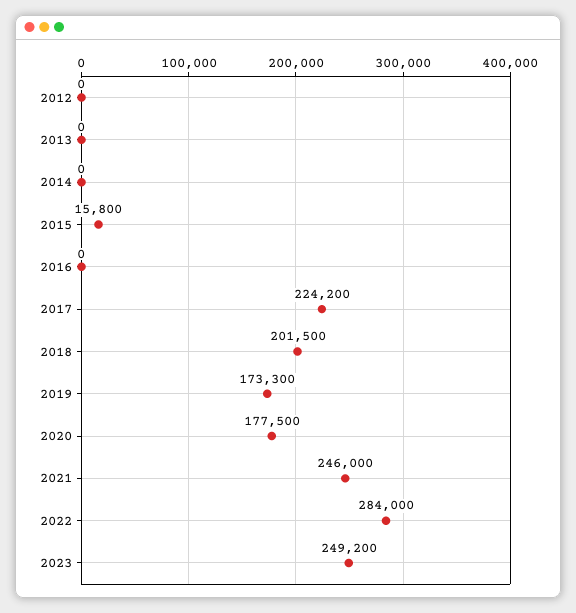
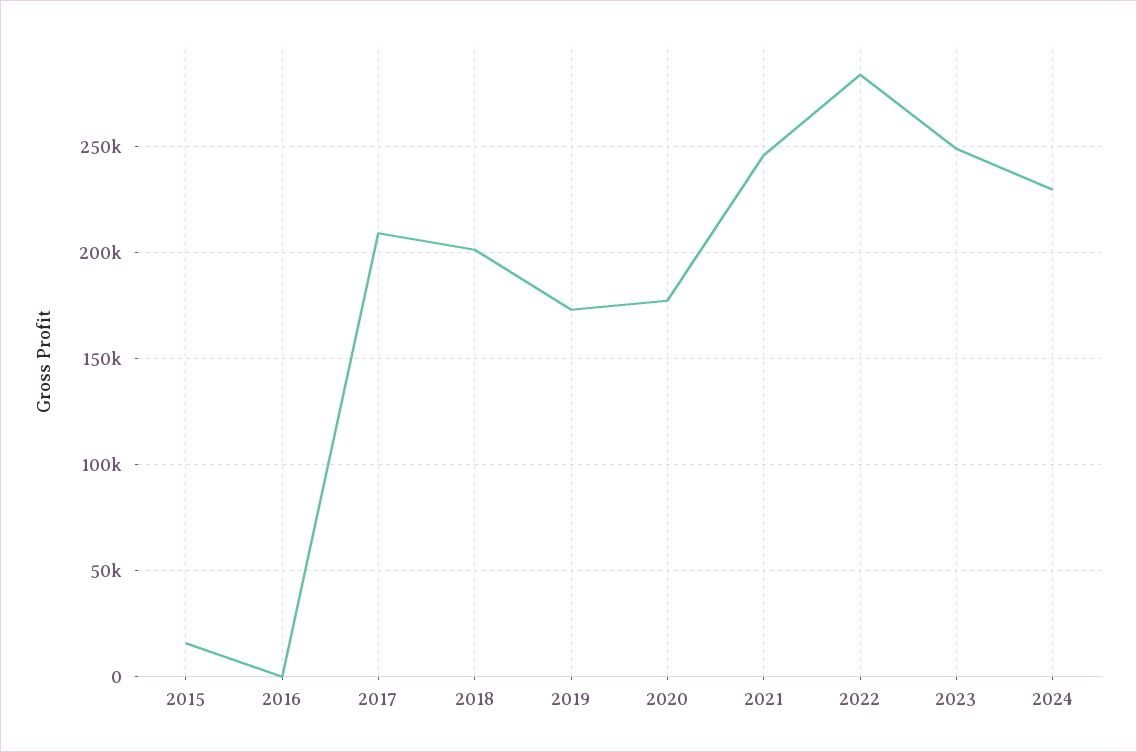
2012: 0 -> none
2013: 0 -> none
2014: 0 -> none
2017: 224200 -> 210000
2024: none -> 230000

